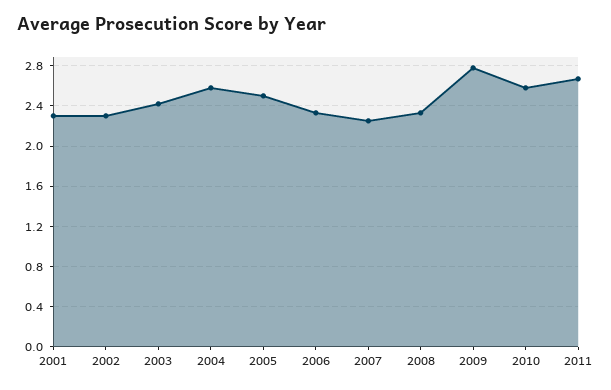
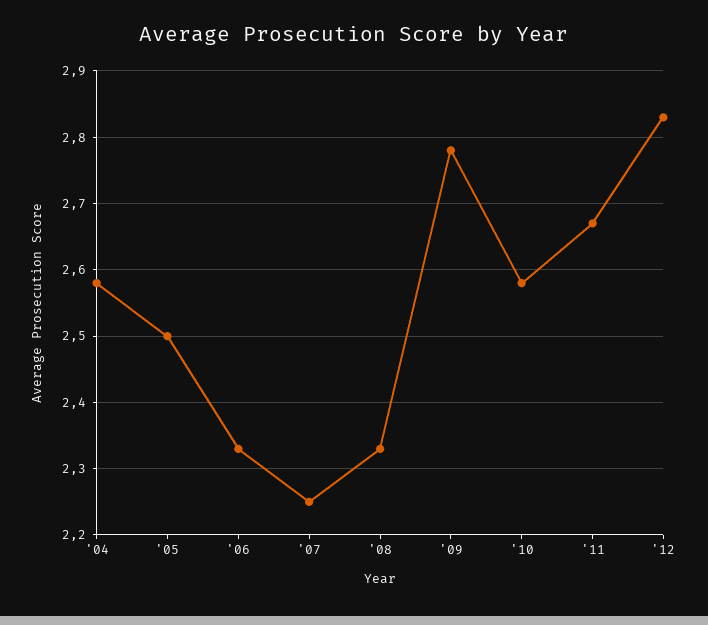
2001: 2.3 -> none
2002: 2.3 -> none
2003: 2.4 -> none
'12: none -> 2.83

